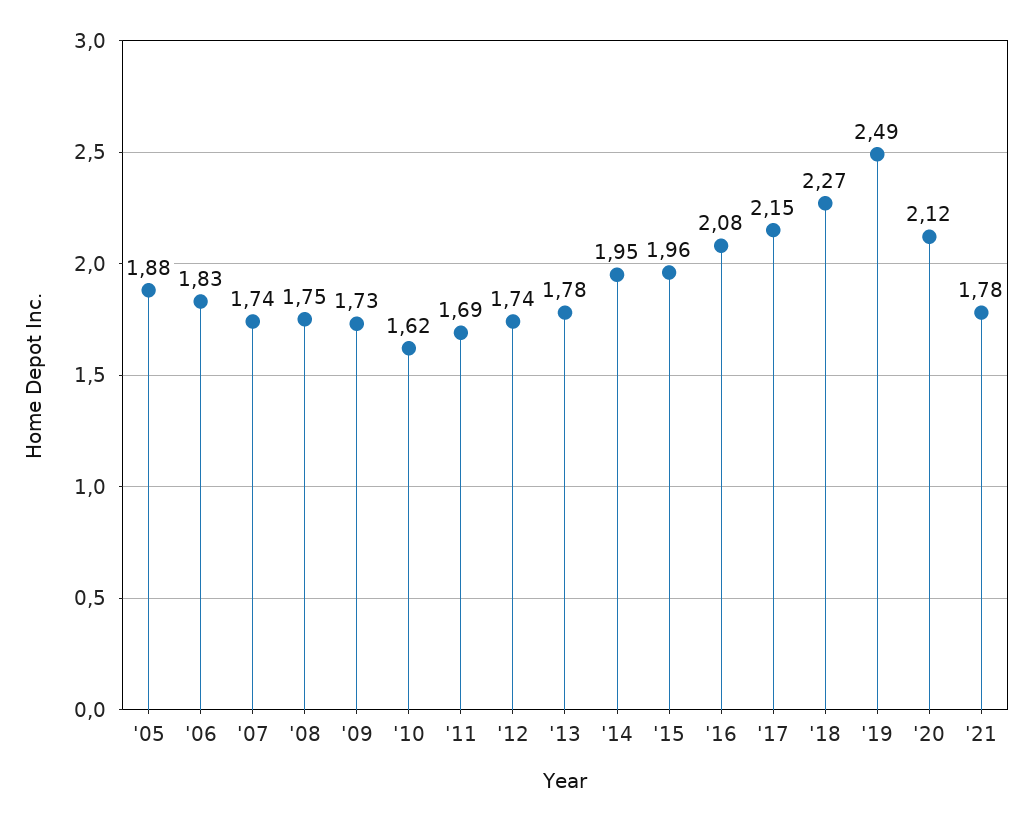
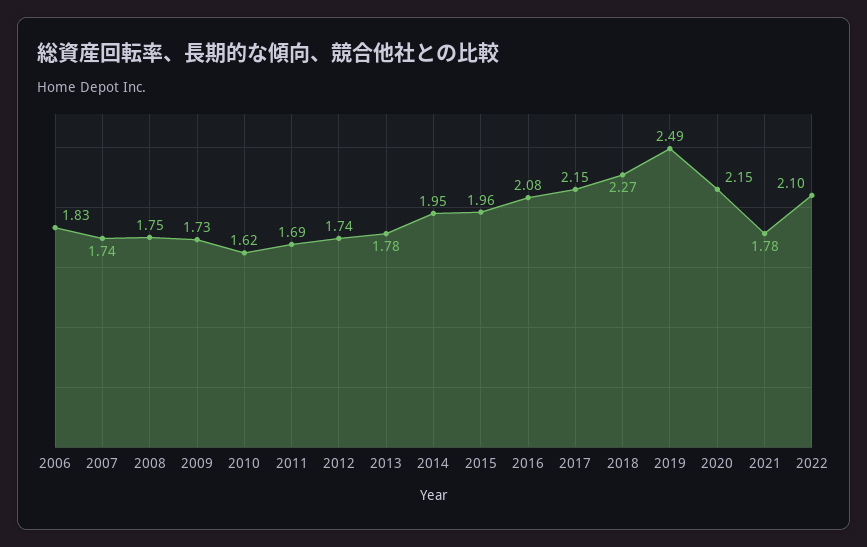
'05: 1.88 -> none
'20: 2.12 -> 2.15
2022: none -> 2.1

